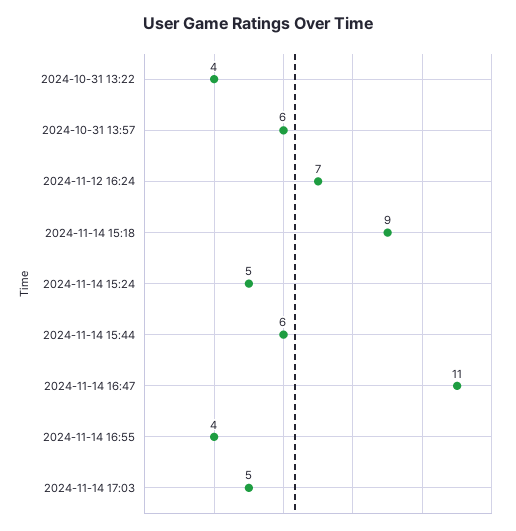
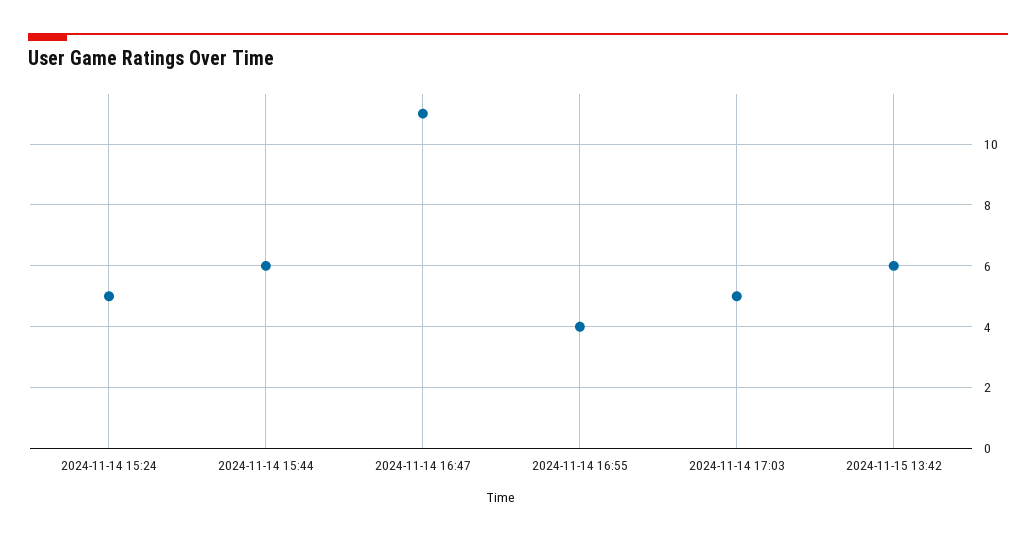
2024-10-31 13:22: 4 -> none
2024-10-31 13:57: 6 -> none
2024-11-12 16:24: 7 -> none
2024-11-14 15:18: 9 -> none
2024-11-15 13:42: none -> 6

